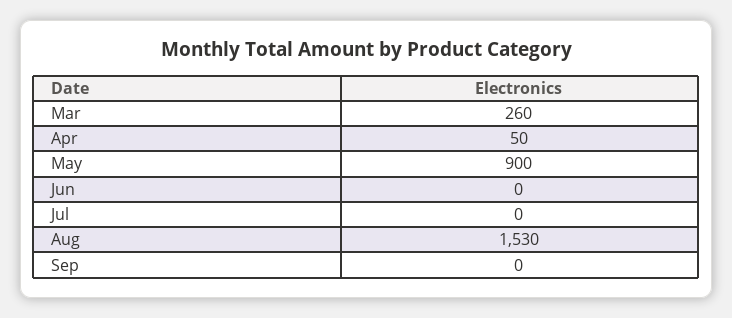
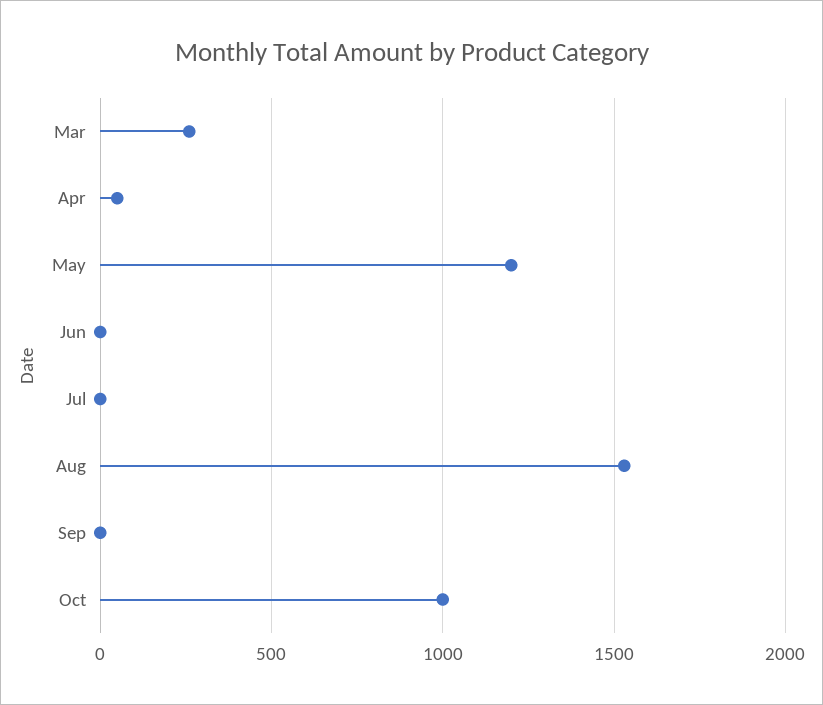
May: 900 -> 1200
Oct: none -> 1000

